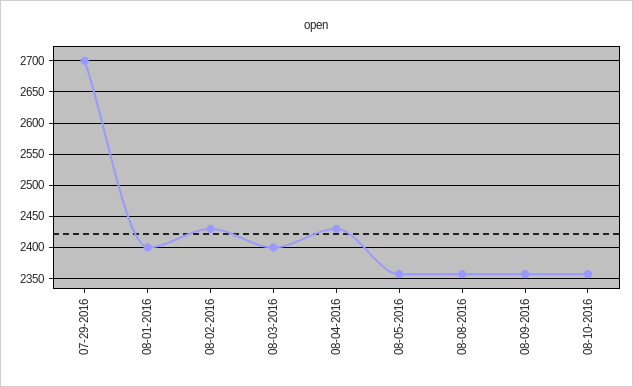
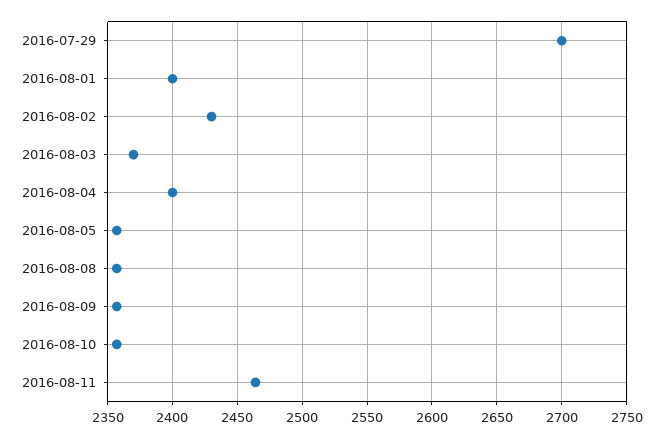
08-03-2016: 2400 -> 2370
08-04-2016: 2430 -> 2400
2016-08-11: none -> 2465

